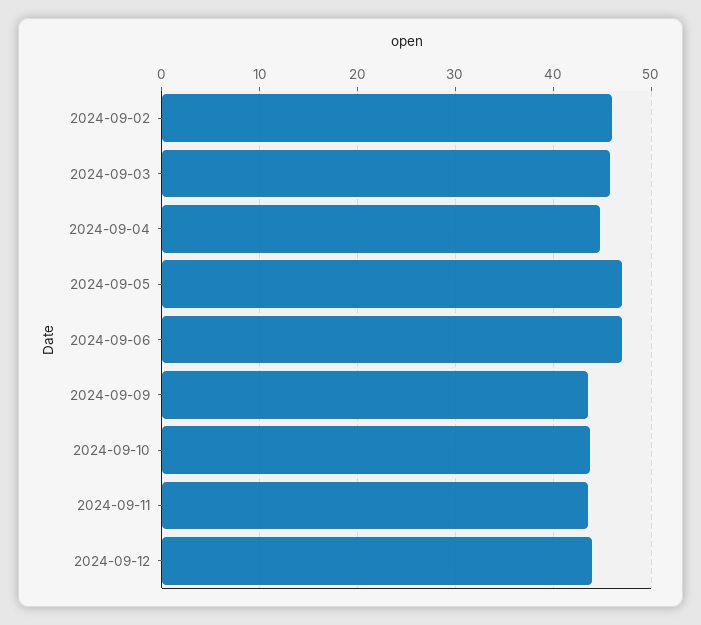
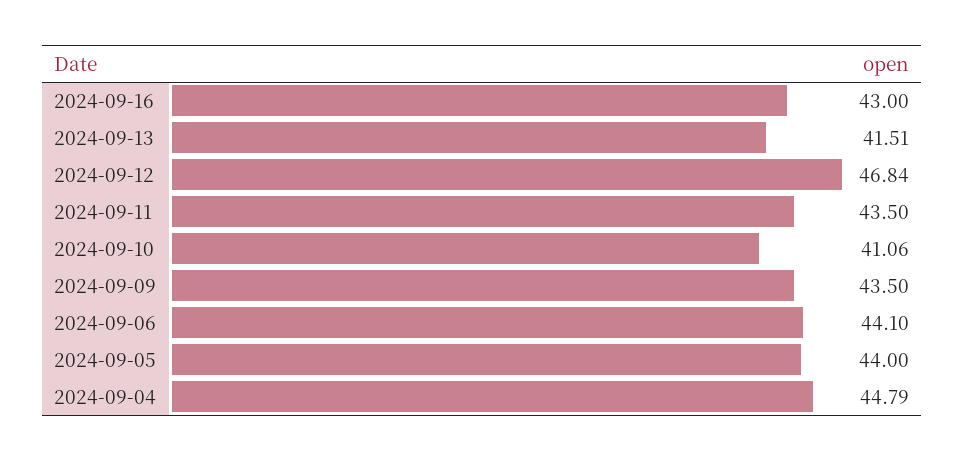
2024-09-02: 46 -> none
2024-09-03: 46 -> none
2024-09-05: 47 -> 44
2024-09-06: 47 -> 44.1
2024-09-10: 44 -> 41.06
2024-09-12: 44 -> 46.84
2024-09-16: none -> 43
2024-09-13: none -> 41.51

